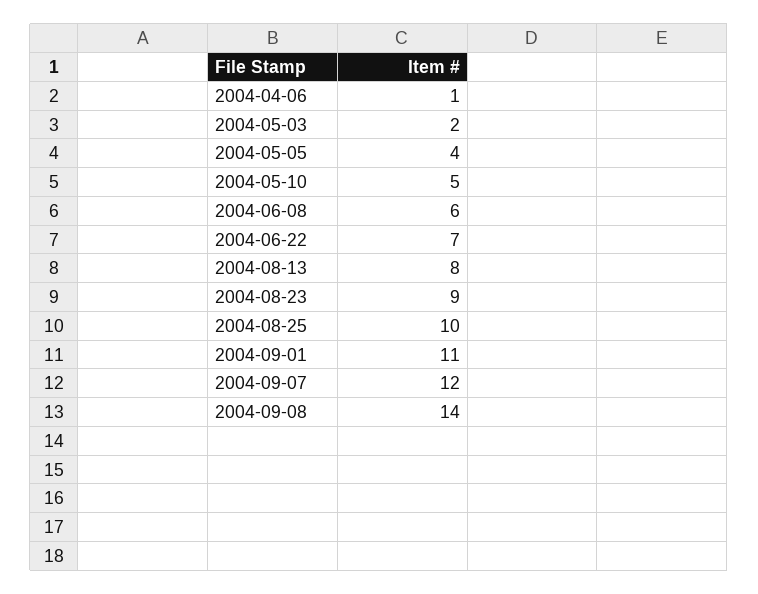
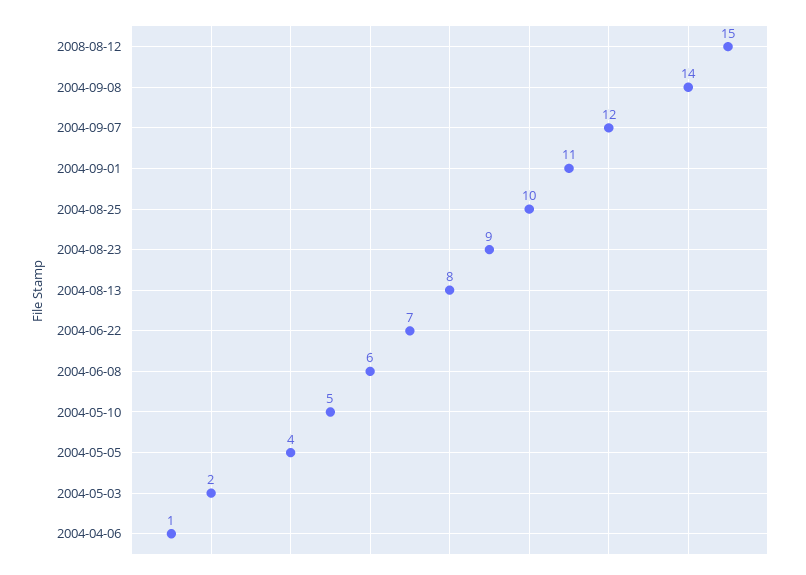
2008-08-12: none -> 15

